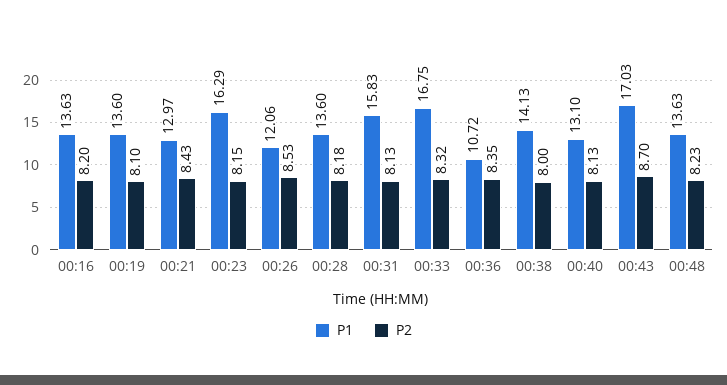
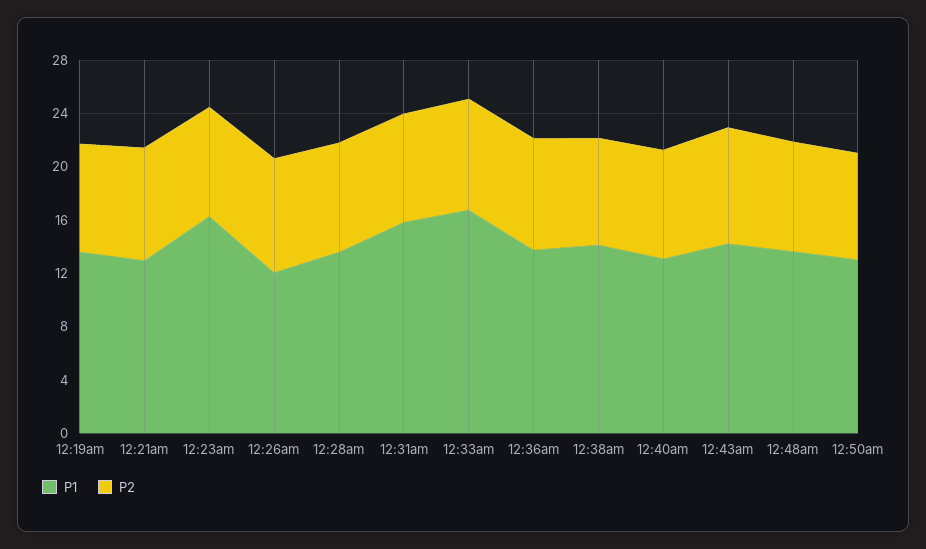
P1, 00:16: 13.63 -> none
P2, 00:16: 8.2 -> none
P1, 00:36: 10.72 -> 14
P1, 00:43: 17.03 -> 14
P1, 12:50am: none -> 13
P2, 12:50am: none -> 8

